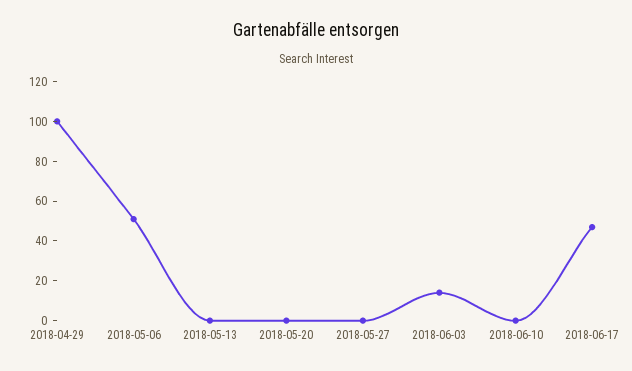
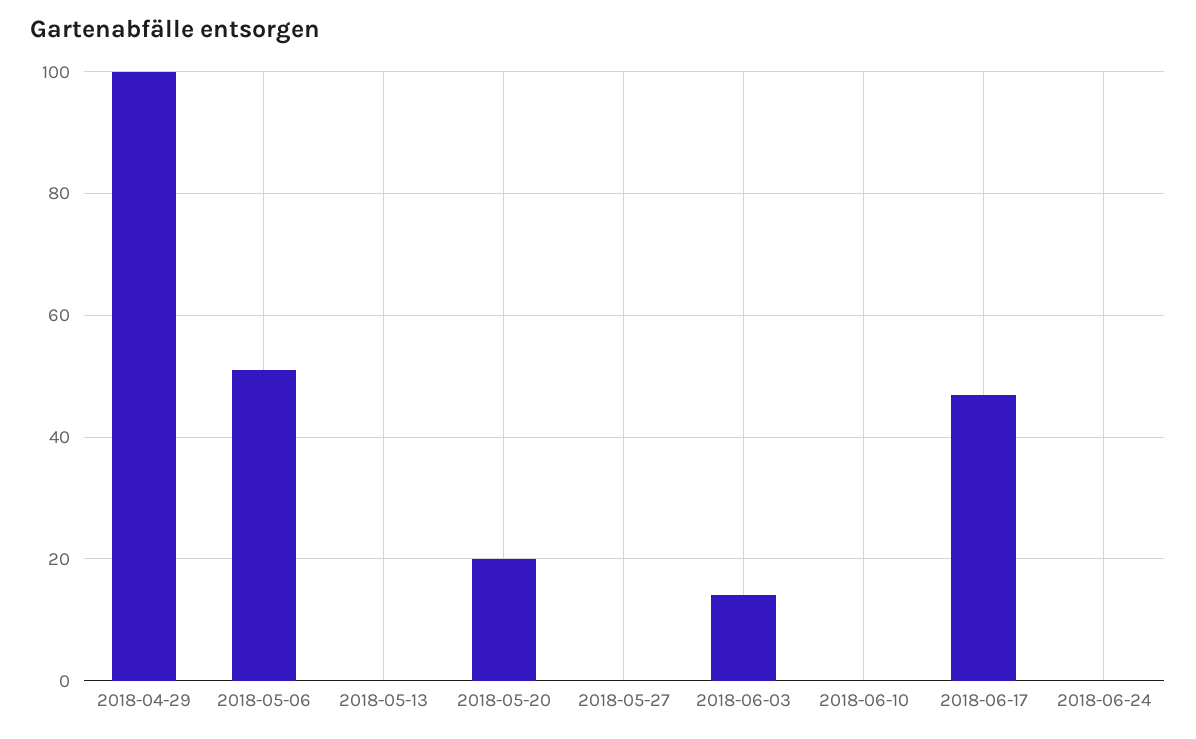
2018-05-20: 0 -> 20
2018-06-24: none -> 0

